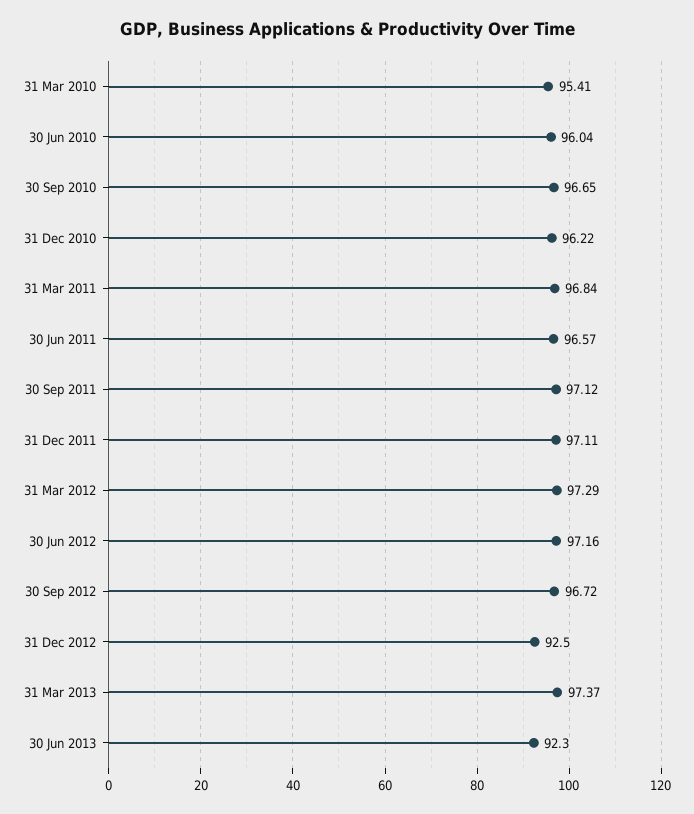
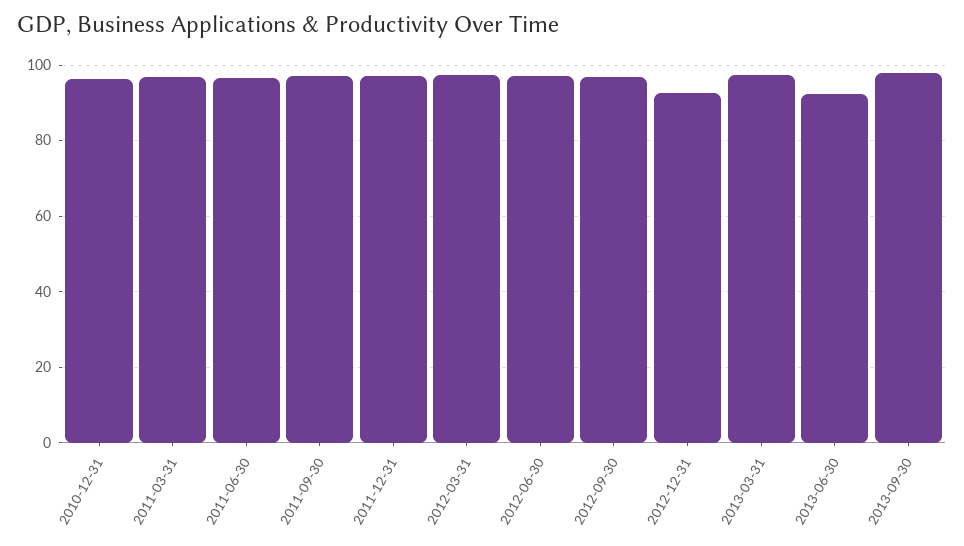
31 Mar 2010: 95.41 -> none
30 Jun 2010: 96.04 -> none
30 Sep 2010: 96.65 -> none
2013-09-30: none -> 98

